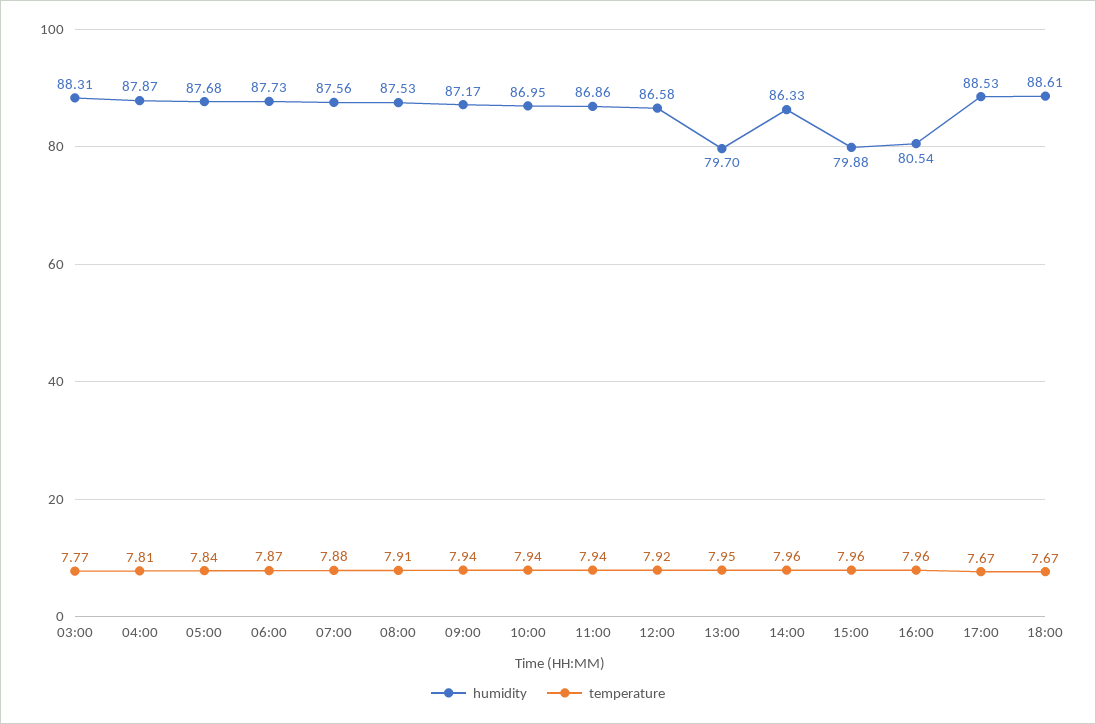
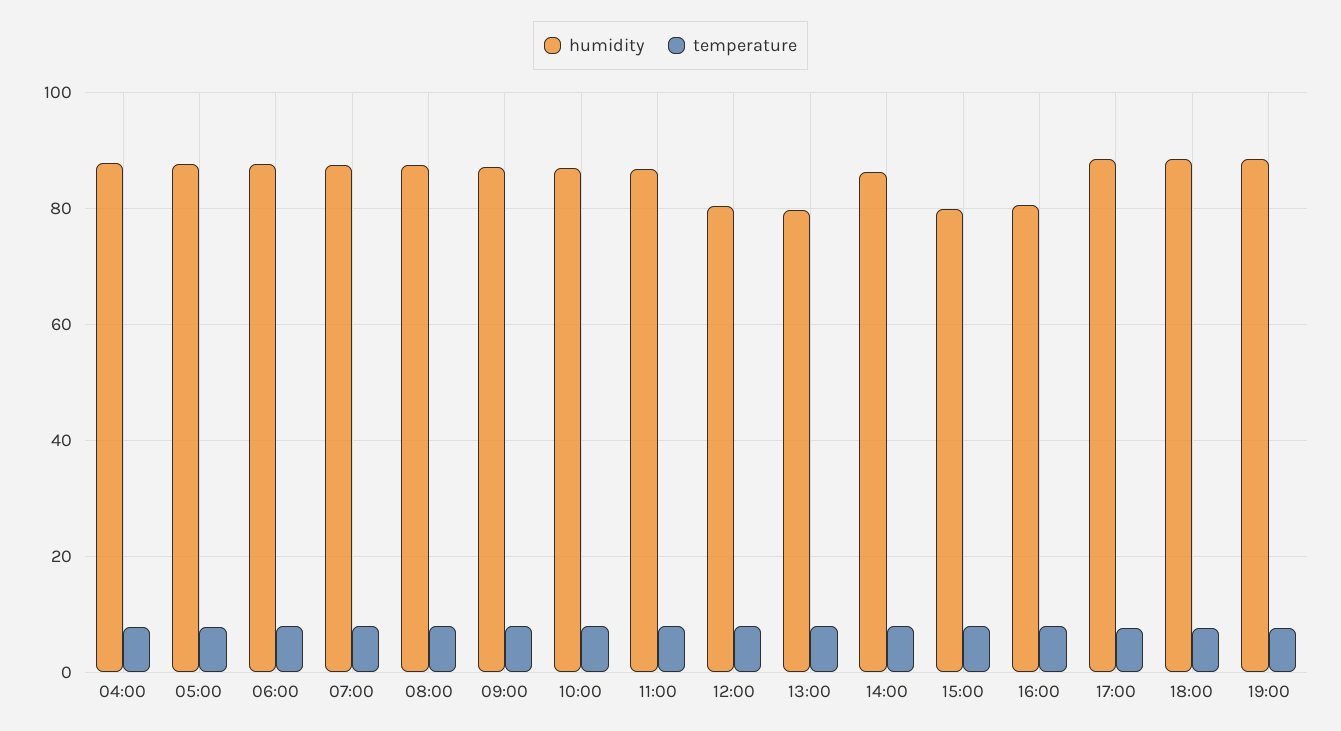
humidity, 03:00: 88.31 -> none
temperature, 03:00: 7.77 -> none
humidity, 12:00: 86.58 -> 80
humidity, 19:00: none -> 88
temperature, 19:00: none -> 8

